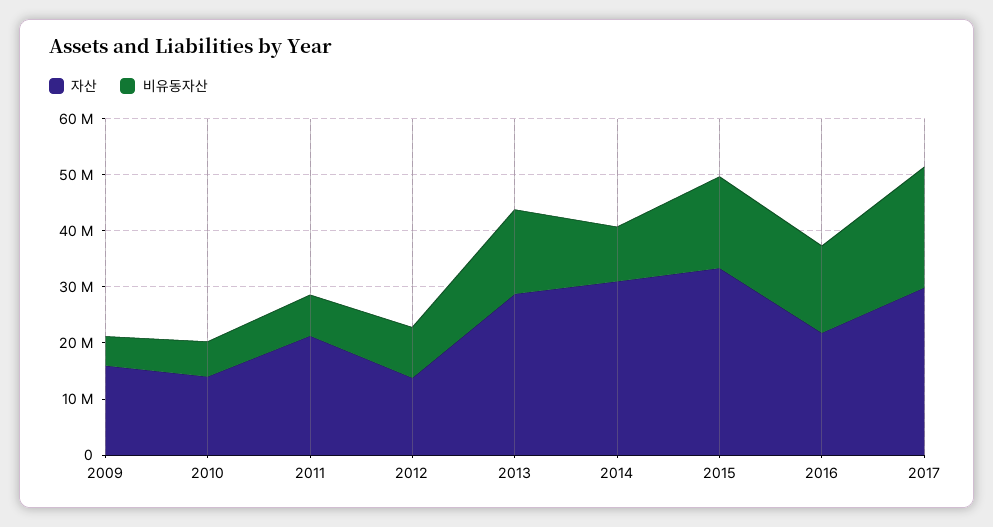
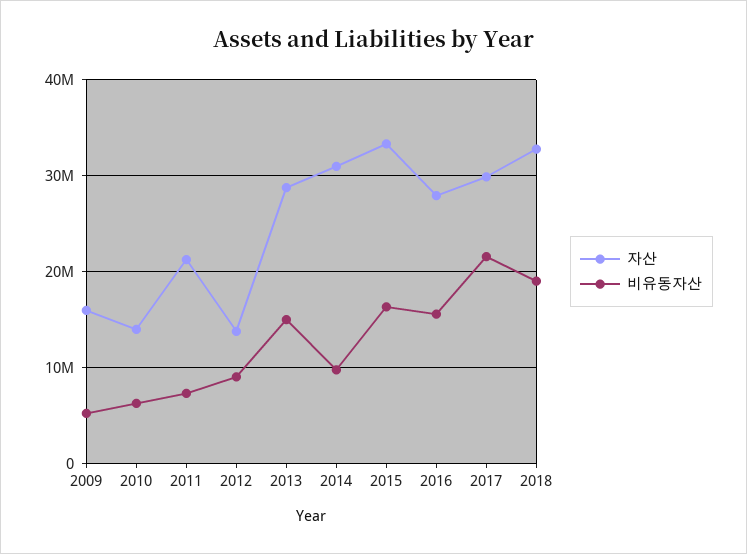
자산, 2016: 22000000 -> 28000000
자산, 2018: none -> 33000000
비유동자산, 2018: none -> 19000000

